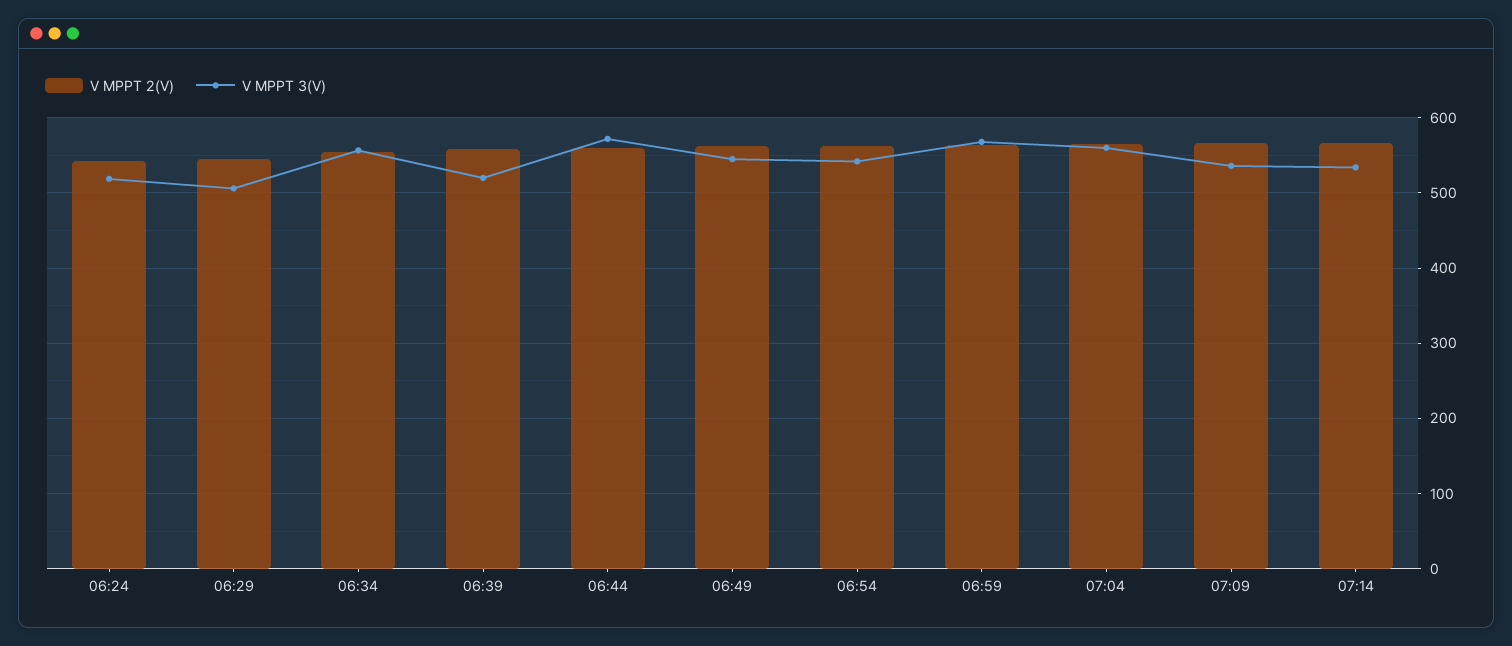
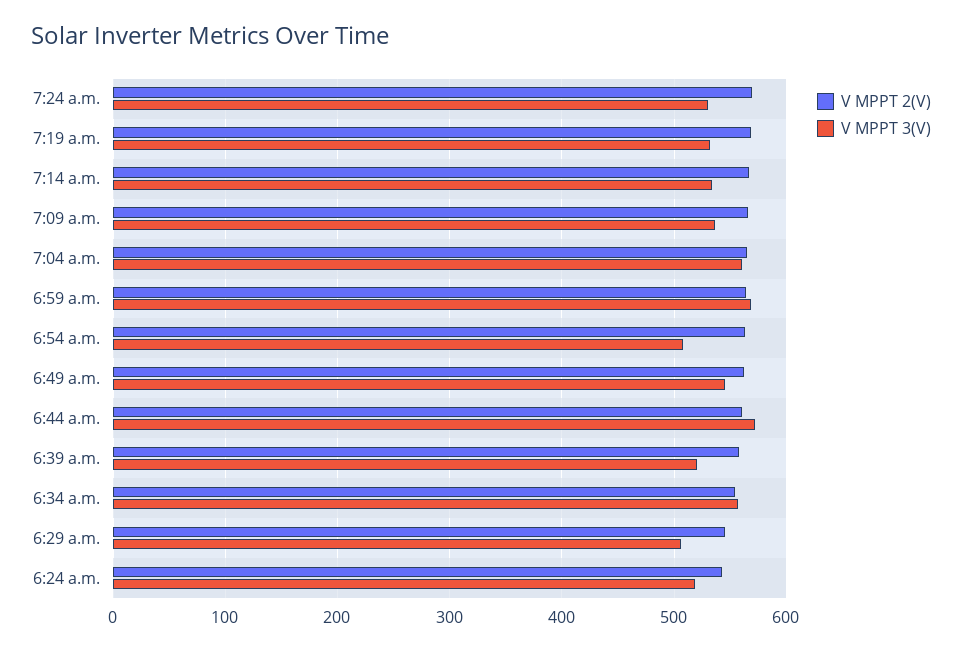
V MPPT 3(V), 06:54: 540 -> 510
V MPPT 2(V), 7:24 a.m.: none -> 570
V MPPT 3(V), 7:24 a.m.: none -> 530
V MPPT 2(V), 7:19 a.m.: none -> 570
V MPPT 3(V), 7:19 a.m.: none -> 530

